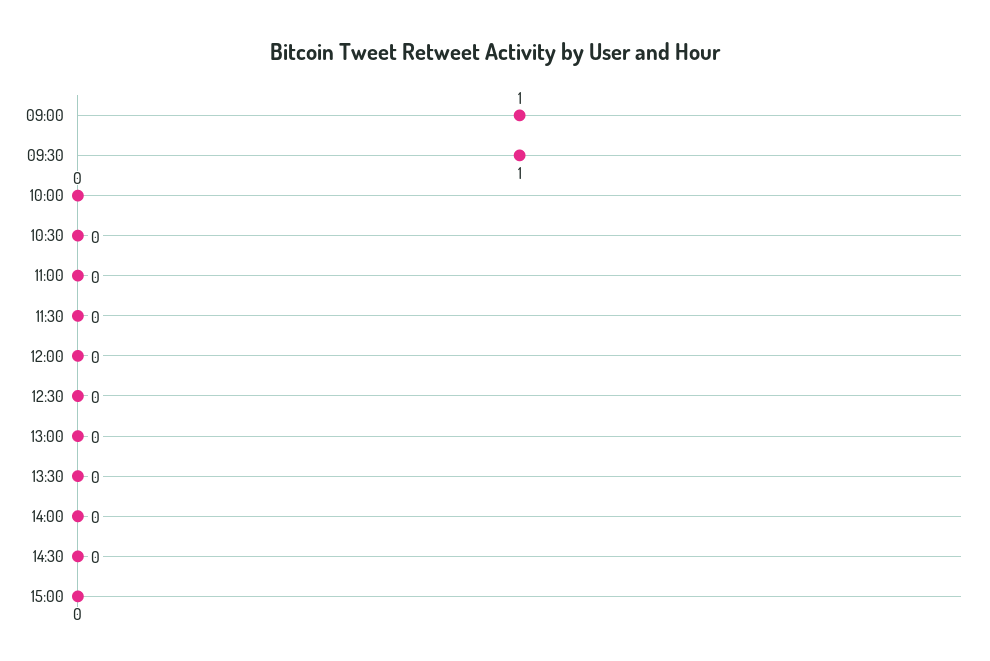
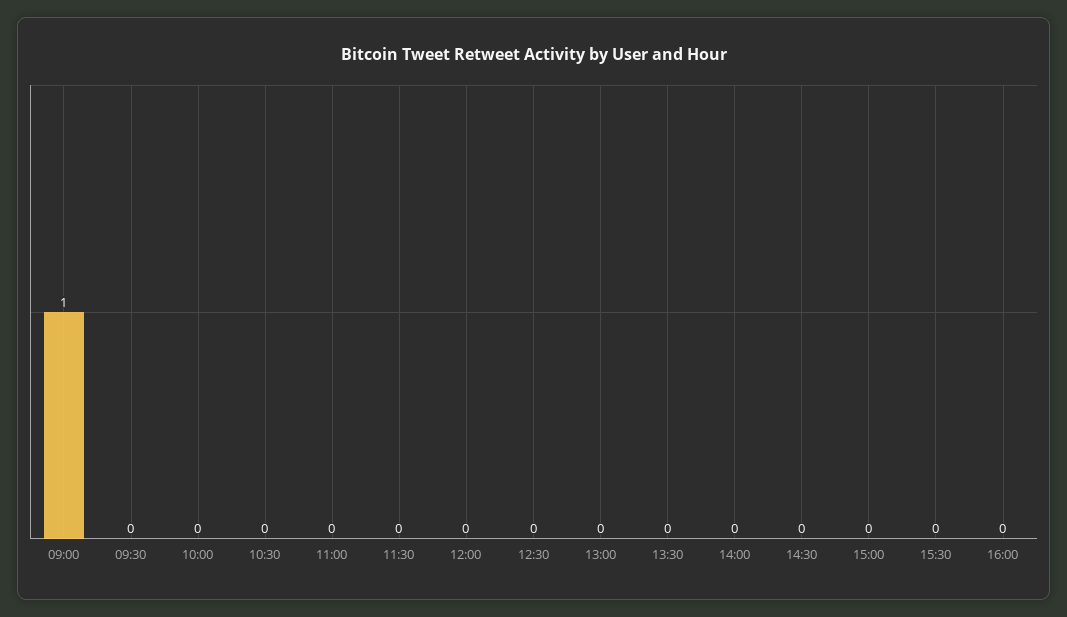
09:30: 1 -> 0
15:30: none -> 0
16:00: none -> 0

